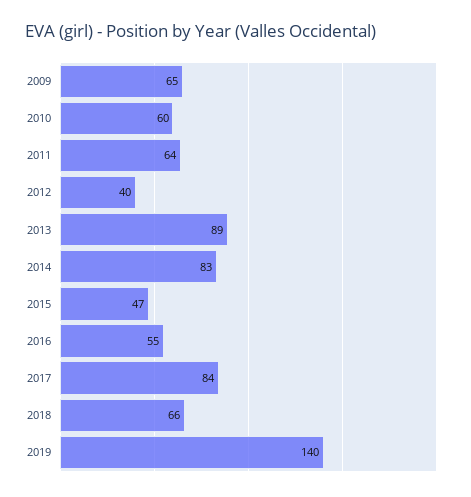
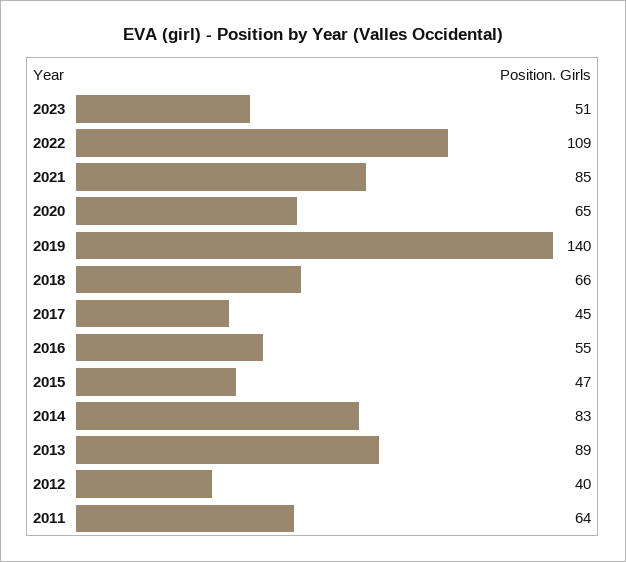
2009: 65 -> none
2010: 60 -> none
2017: 84 -> 45
2023: none -> 51
2022: none -> 109
2021: none -> 85
2020: none -> 65

